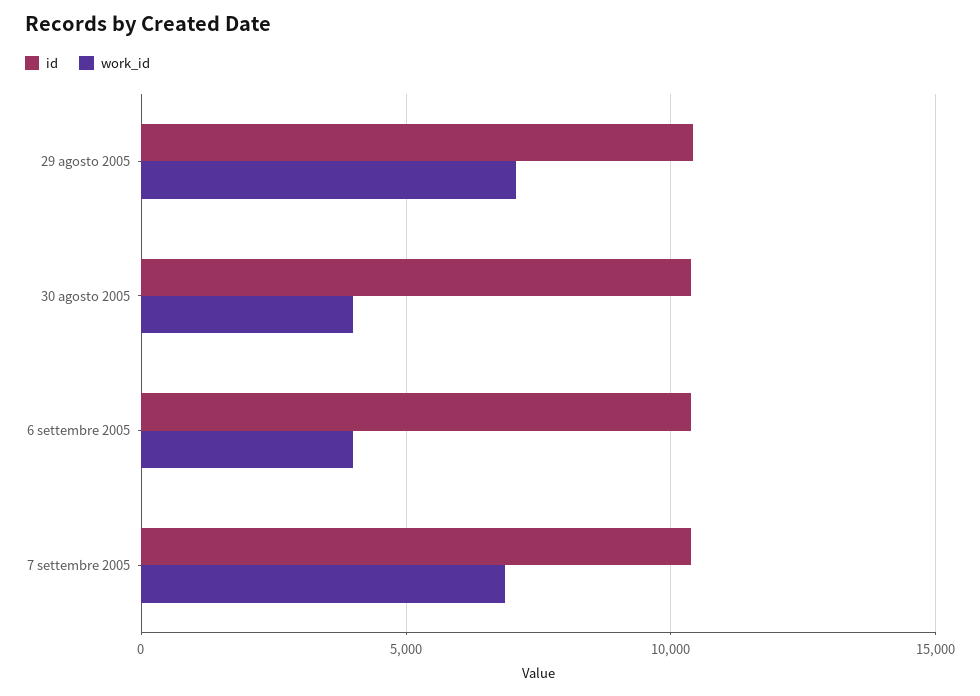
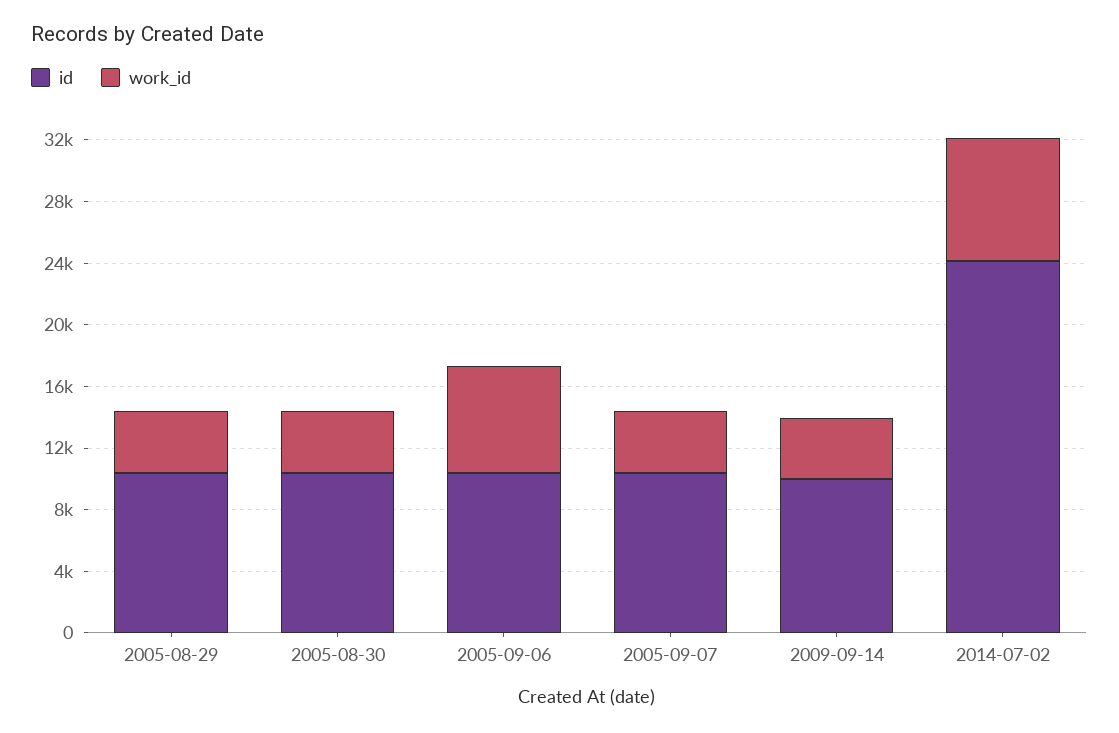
work_id, 29 agosto 2005: 7000 -> 4000
work_id, 6 settembre 2005: 4000 -> 7000
work_id, 7 settembre 2005: 7000 -> 4000
id, 2009-09-14: none -> 10000
work_id, 2009-09-14: none -> 4000
id, 2014-07-02: none -> 24000
work_id, 2014-07-02: none -> 8000

